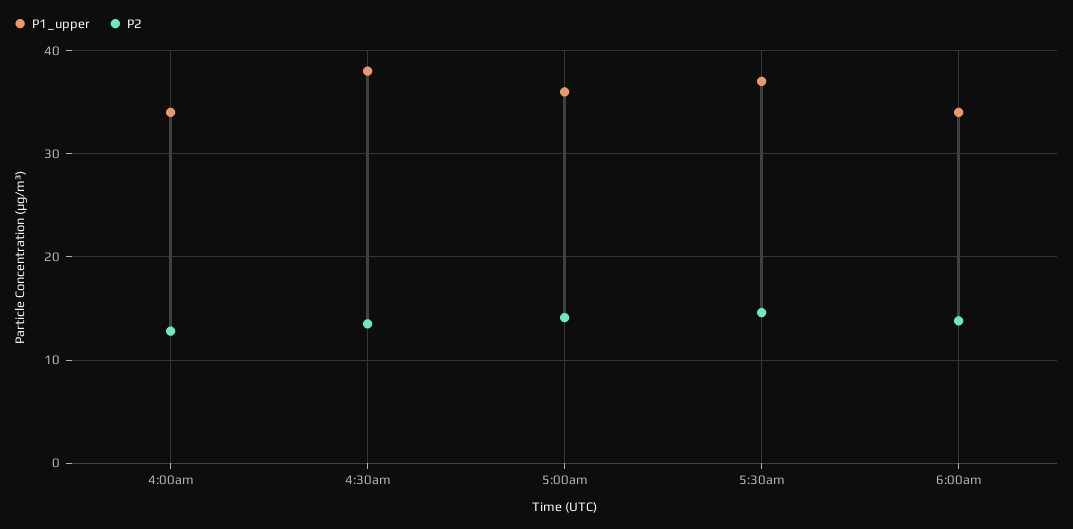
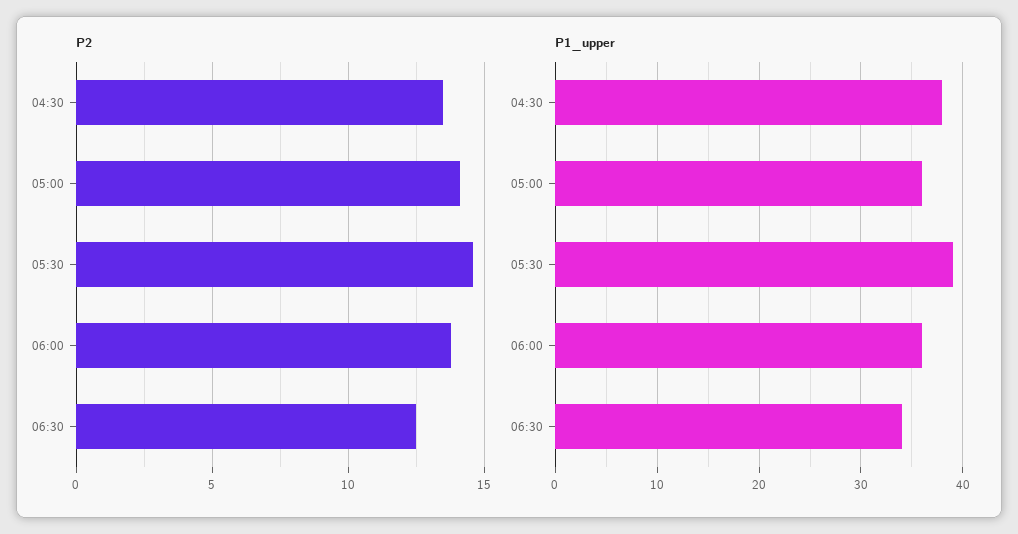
P1_upper, 4:00am: 34 -> none
P2, 4:00am: 13 -> none
P1_upper, 5:30am: 37 -> 39
P1_upper, 6:00am: 34 -> 36
P2, 06:30: none -> 12.5
P1_upper, 06:30: none -> 34

